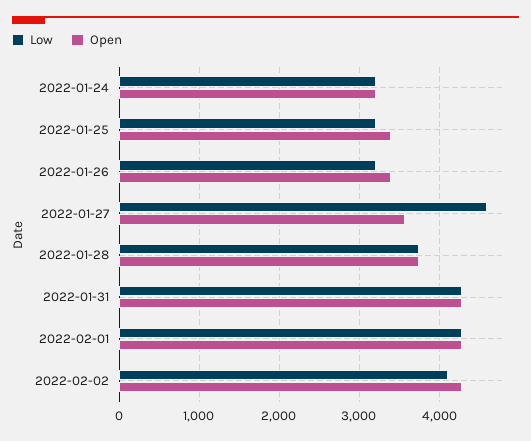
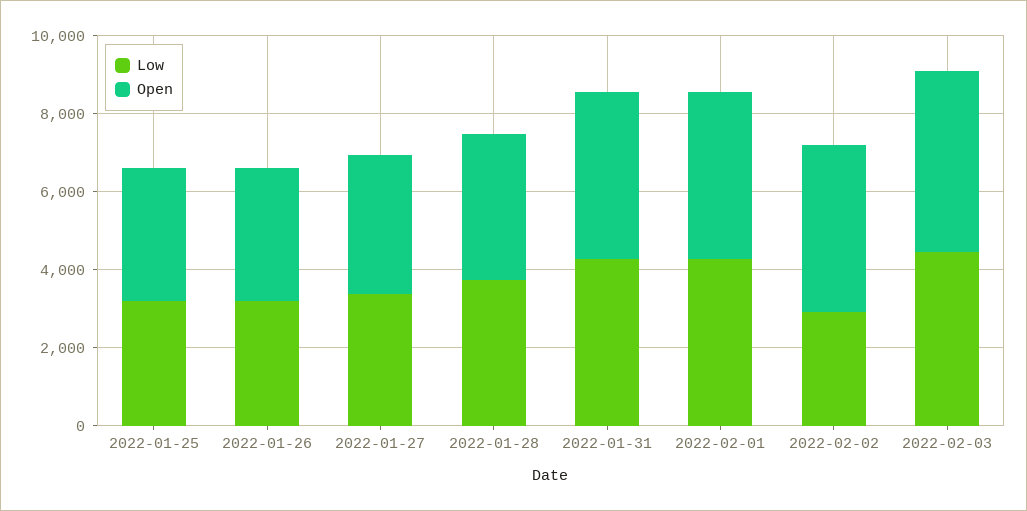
Low, 2022-01-24: 3200 -> none
Open, 2022-01-24: 3200 -> none
Low, 2022-01-27: 4600 -> 3500
Low, 2022-02-02: 4100 -> 3000
Low, 2022-02-03: none -> 4500
Open, 2022-02-03: none -> 4500

